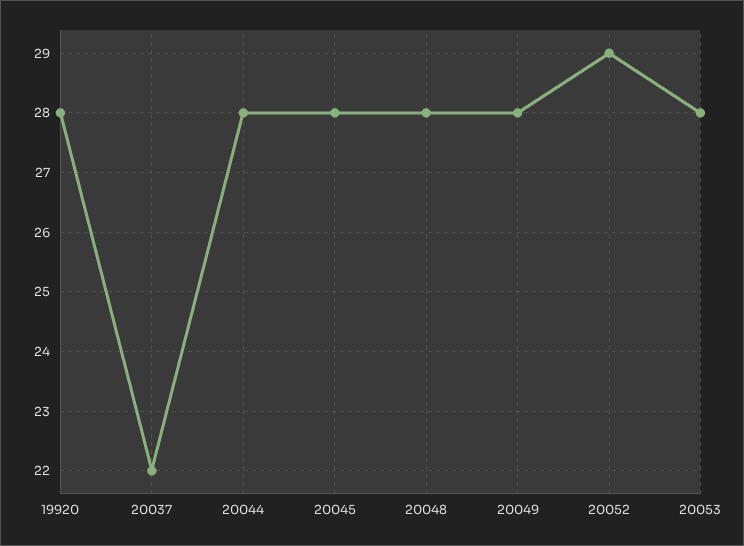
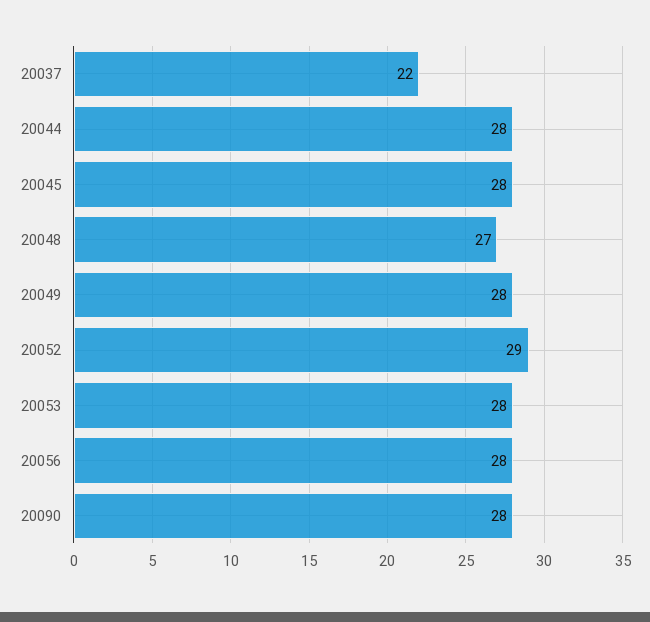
19920: 28 -> none
20048: 28 -> 27
20056: none -> 28
20090: none -> 28

